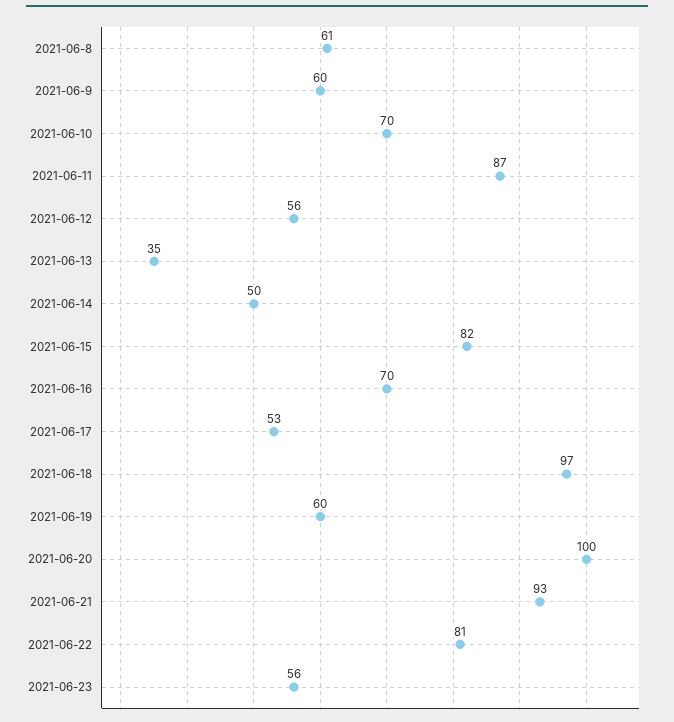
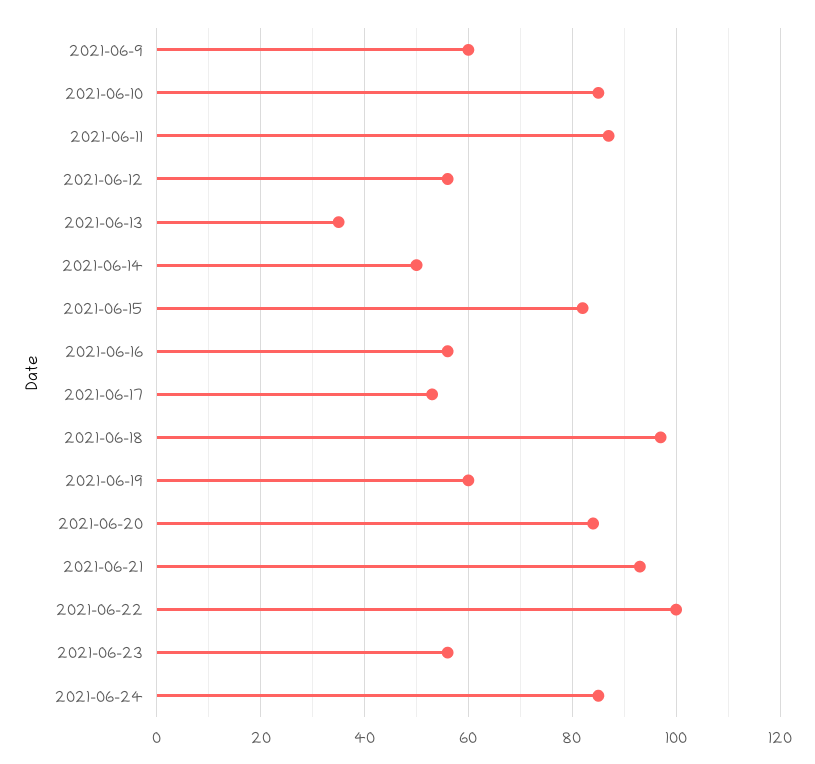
2021-06-8: 61 -> none
2021-06-10: 70 -> 85
2021-06-16: 70 -> 55
2021-06-20: 100 -> 85
2021-06-22: 81 -> 100
2021-06-24: none -> 85

